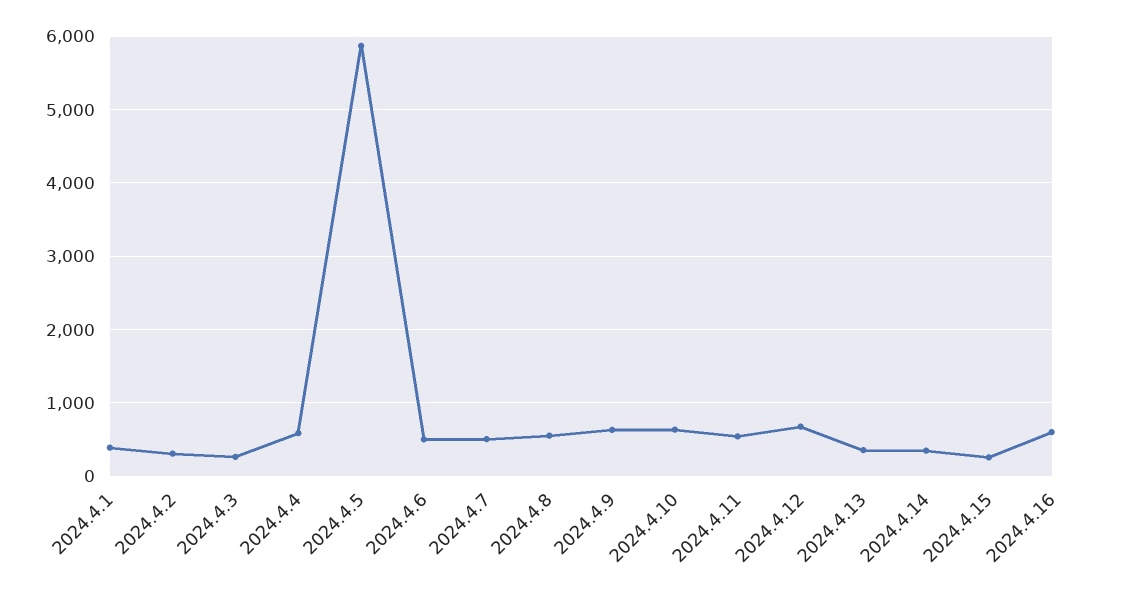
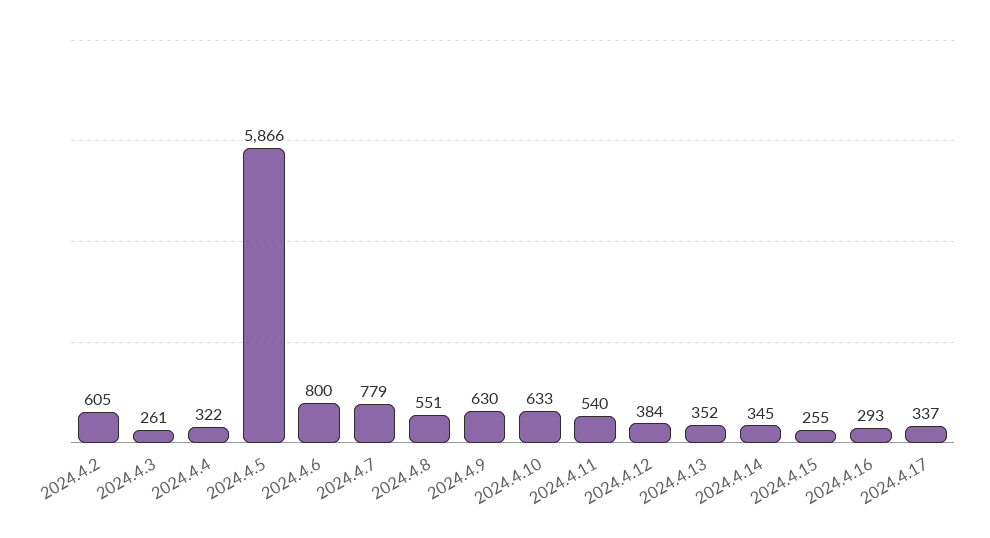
2024.4.1: 400 -> none
2024.4.2: 300 -> 605
2024.4.4: 600 -> 322
2024.4.6: 500 -> 800
2024.4.7: 500 -> 779
2024.4.12: 700 -> 384
2024.4.16: 600 -> 293
2024.4.17: none -> 337

